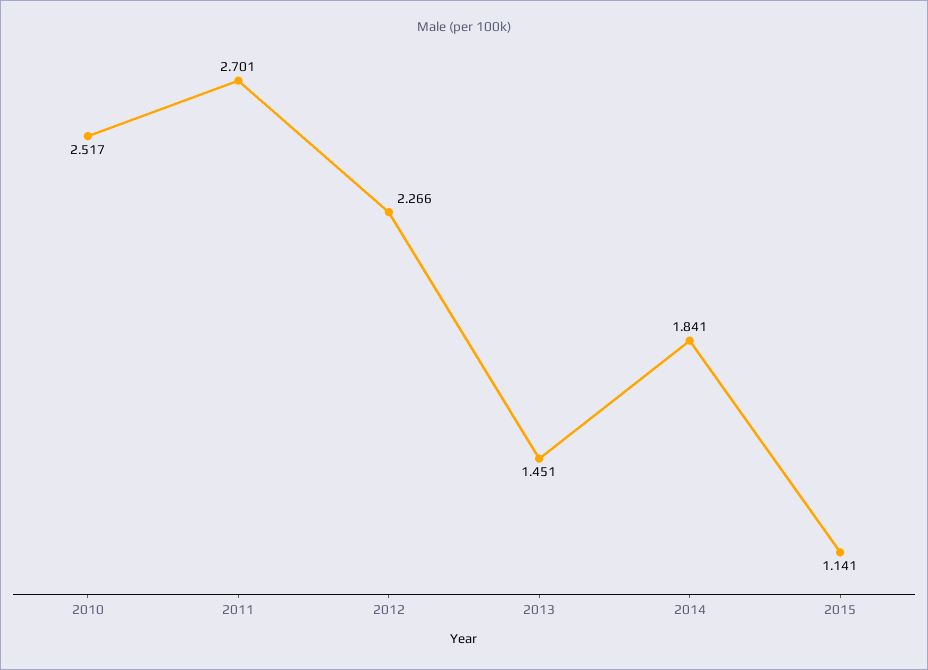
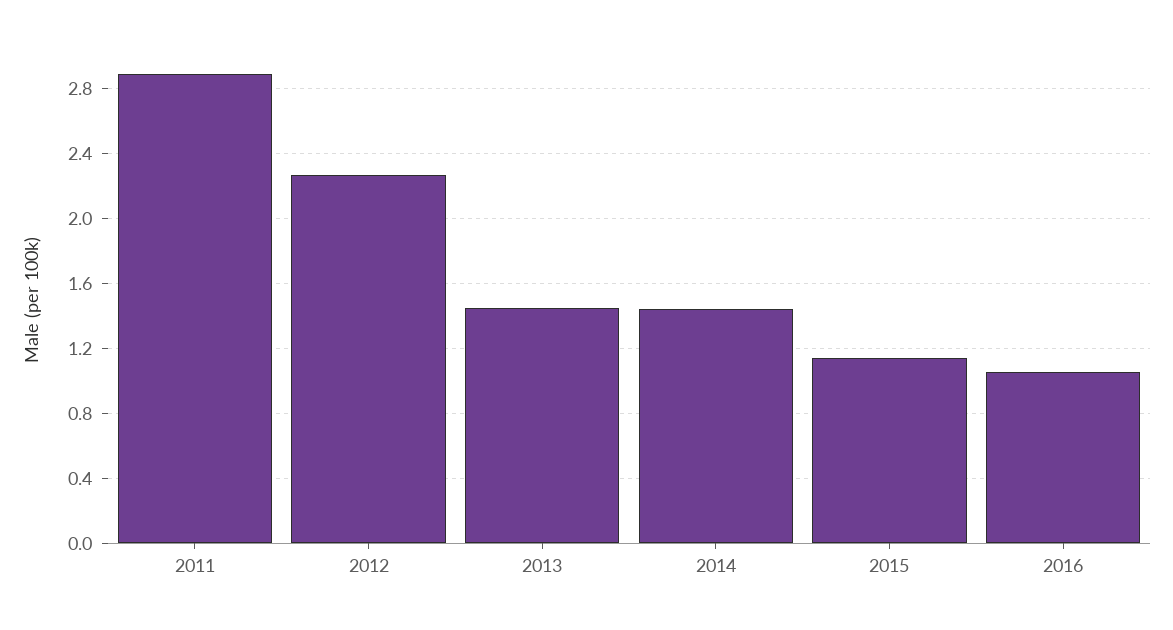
2010: 2.517 -> none
2011: 2.701 -> 2.9
2014: 1.841 -> 1.45
2016: none -> 1.05

